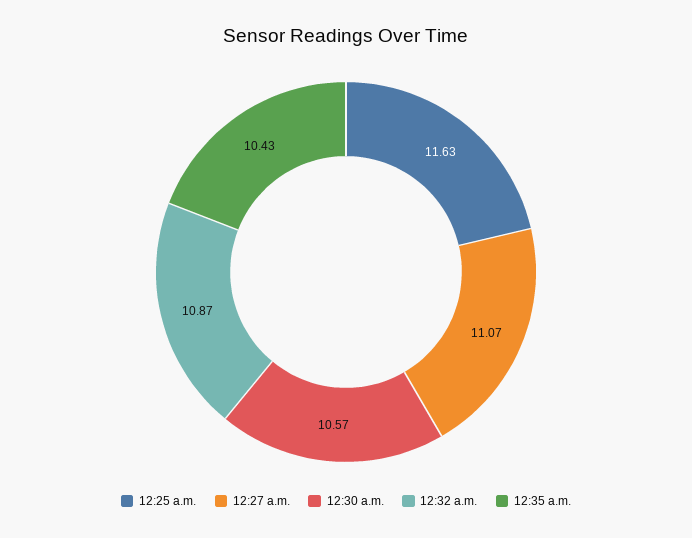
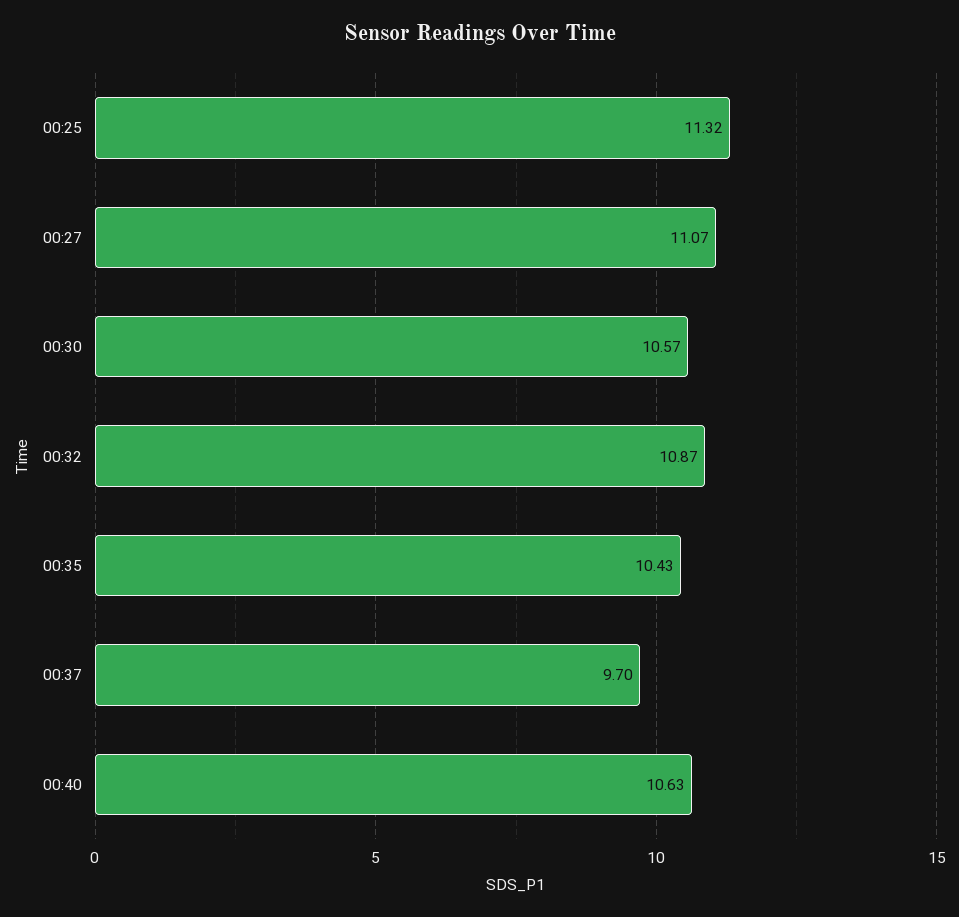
12:25 a.m.: 11.63 -> 11.32
00:37: none -> 9.7
00:40: none -> 10.63

